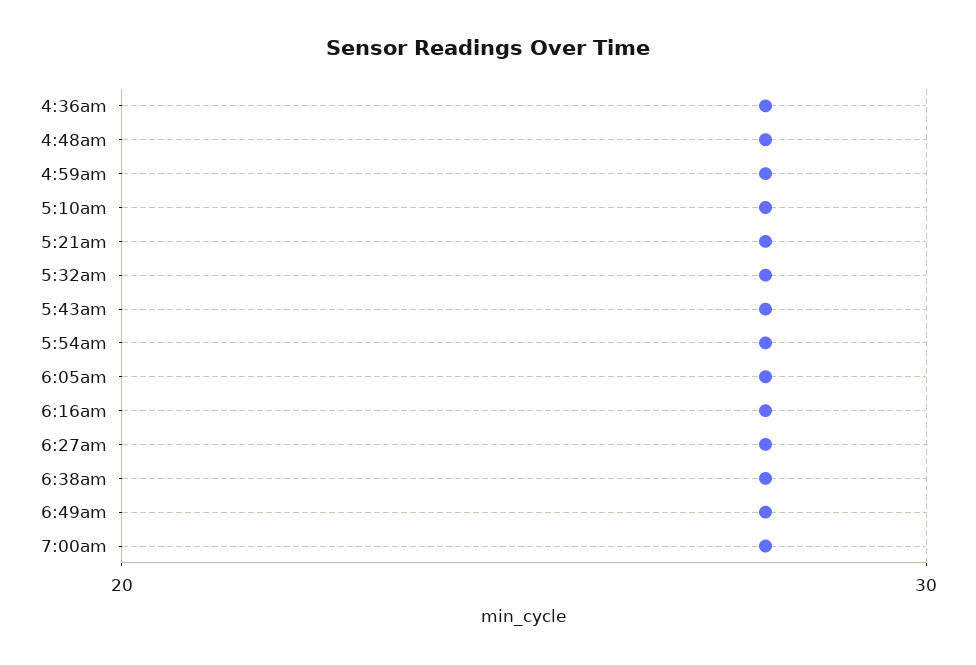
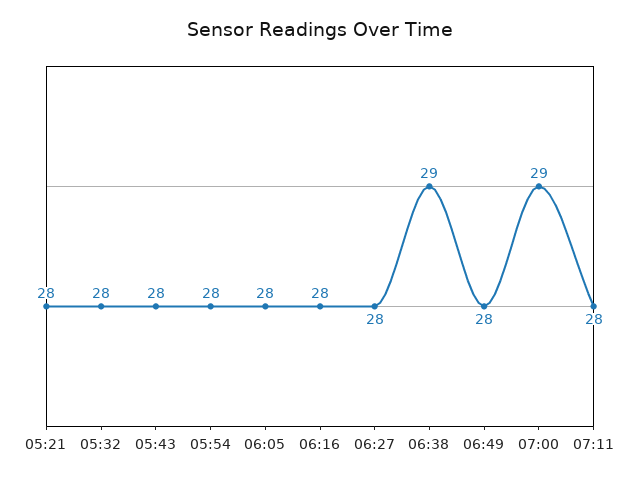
4:36am: 28 -> none
4:48am: 28 -> none
4:59am: 28 -> none
5:10am: 28 -> none
6:38am: 28 -> 29
7:00am: 28 -> 29
07:11: none -> 28

